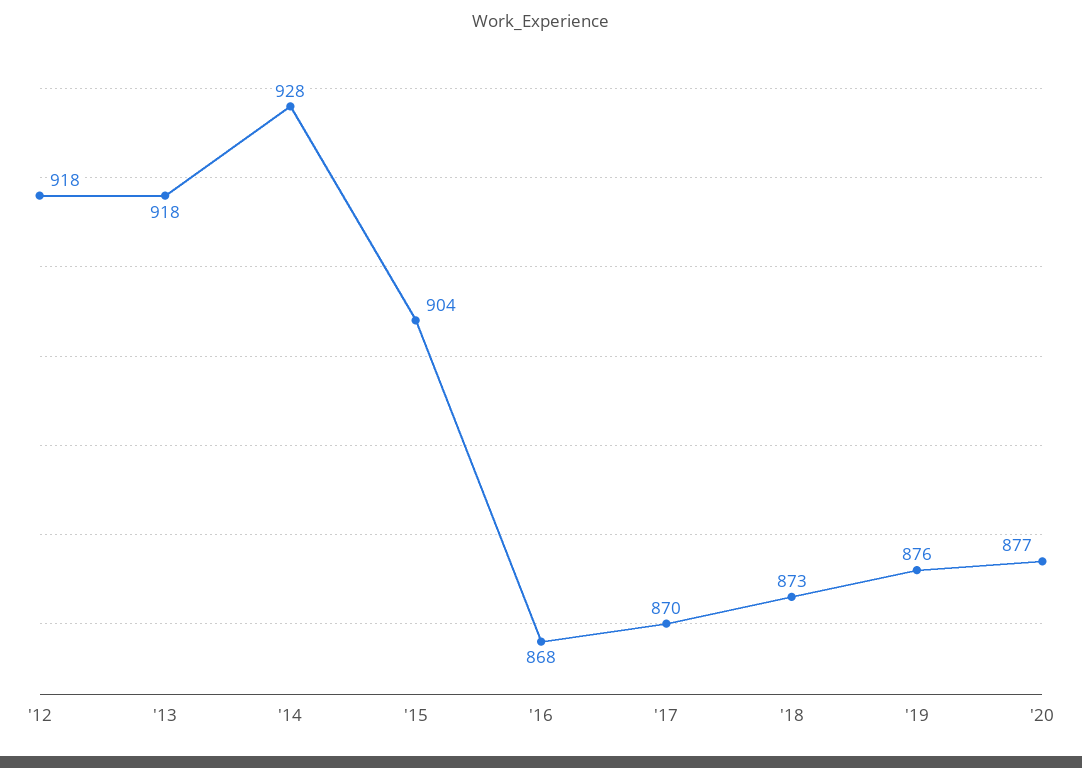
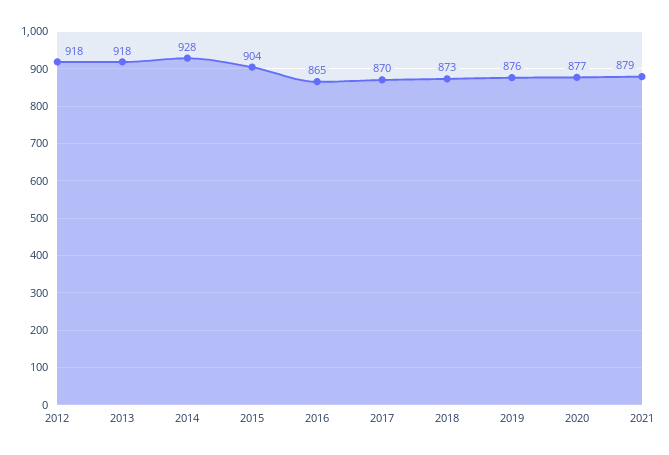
'16: 868 -> 865
2021: none -> 879

